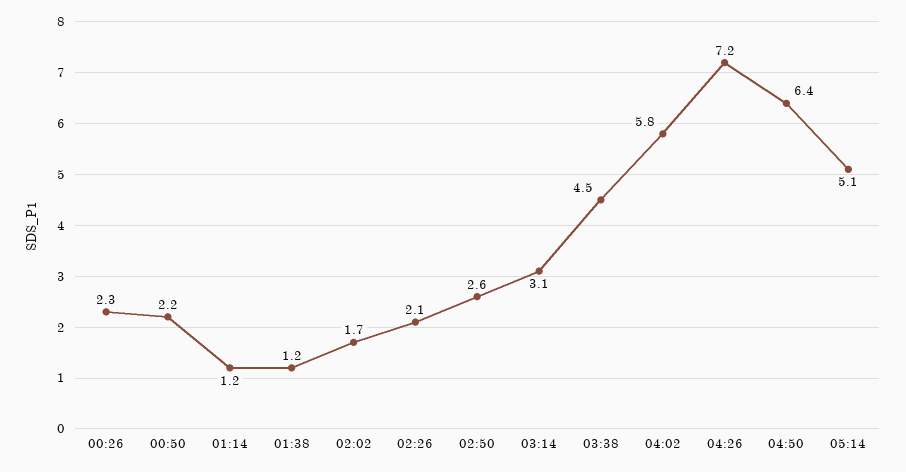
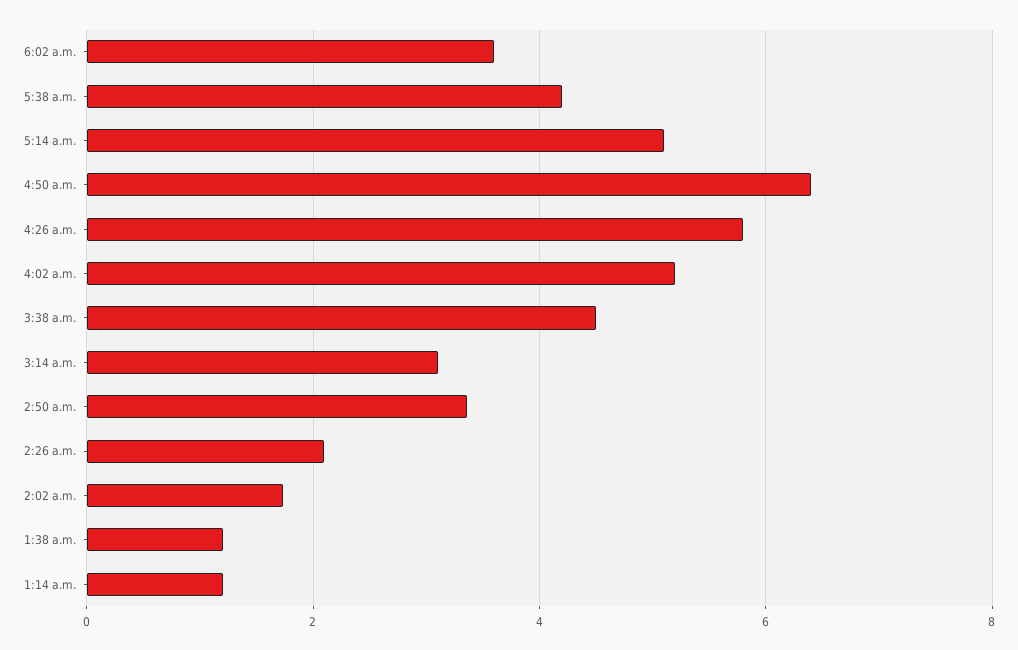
00:26: 2.3 -> none
00:50: 2.2 -> none
02:50: 2.6 -> 3.4
04:02: 5.8 -> 5.2
04:26: 7.2 -> 5.8
6:02 a.m.: none -> 3.6
5:38 a.m.: none -> 4.2

